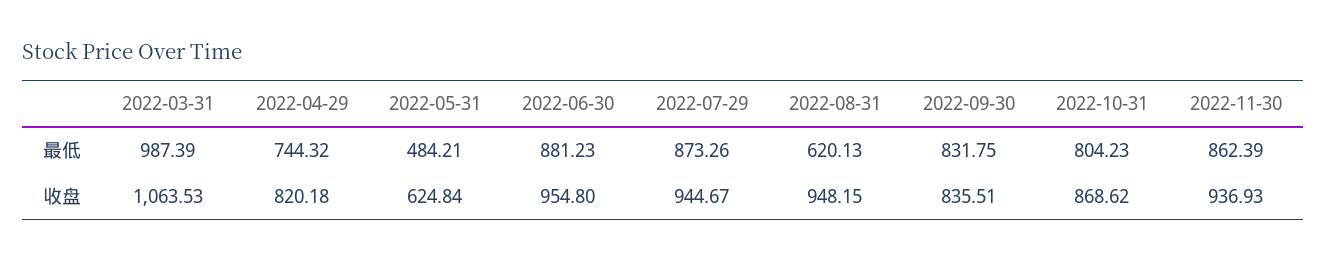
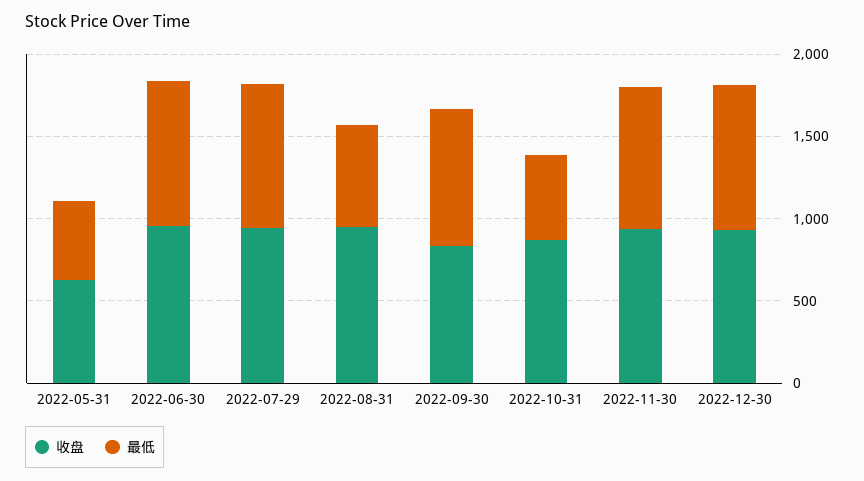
最低, 2022-03-31: 987.39 -> none
最低, 2022-04-29: 744.32 -> none
最低, 2022-10-31: 804.23 -> 500
收盘, 2022-03-31: 1063.53 -> none
收盘, 2022-04-29: 820.18 -> none
收盘, 2022-12-30: none -> 900
最低, 2022-12-30: none -> 900

